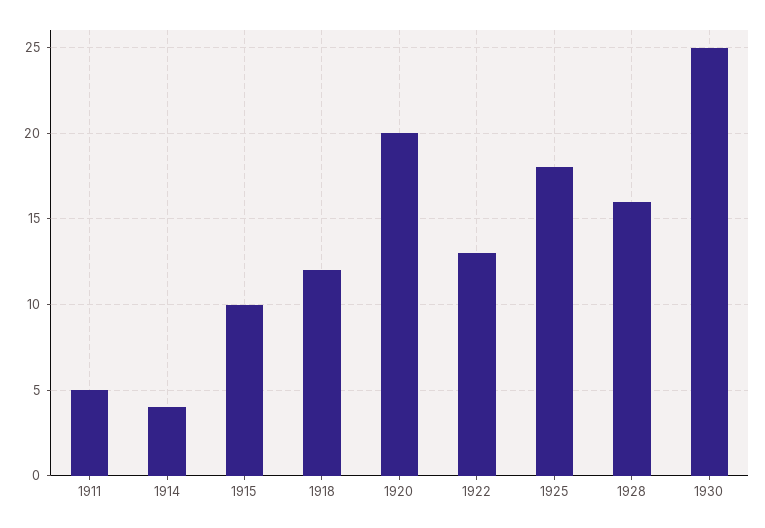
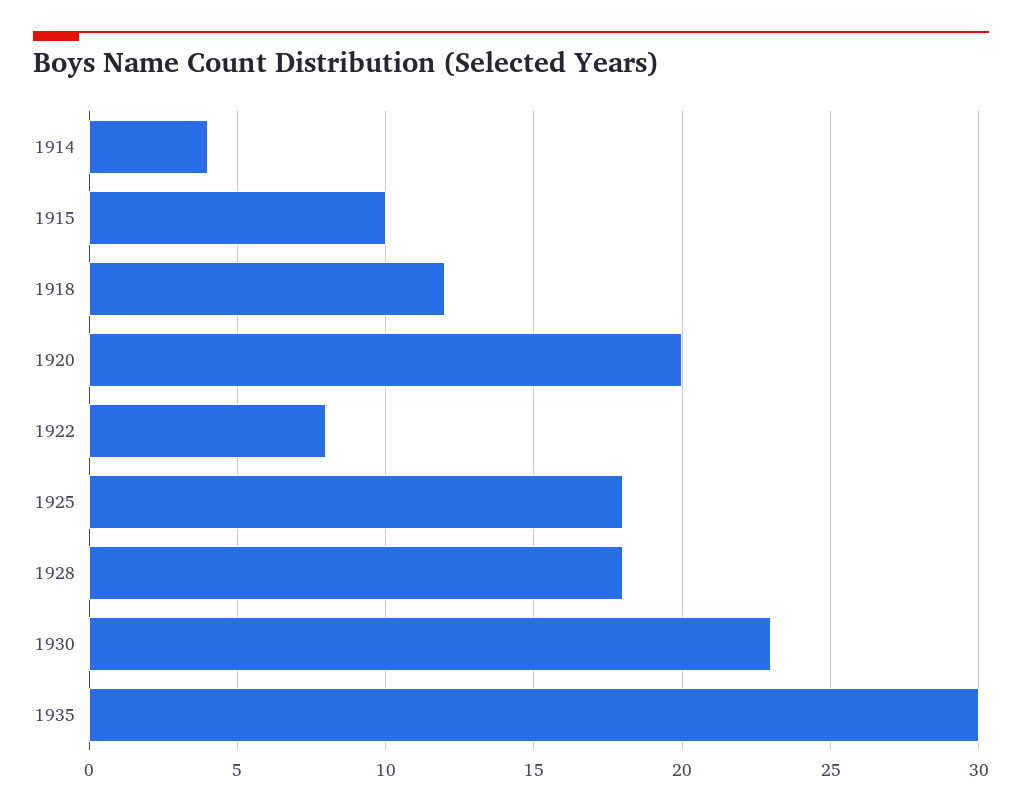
1911: 5 -> none
1922: 13 -> 8
1928: 16 -> 18
1930: 25 -> 23
1935: none -> 30

